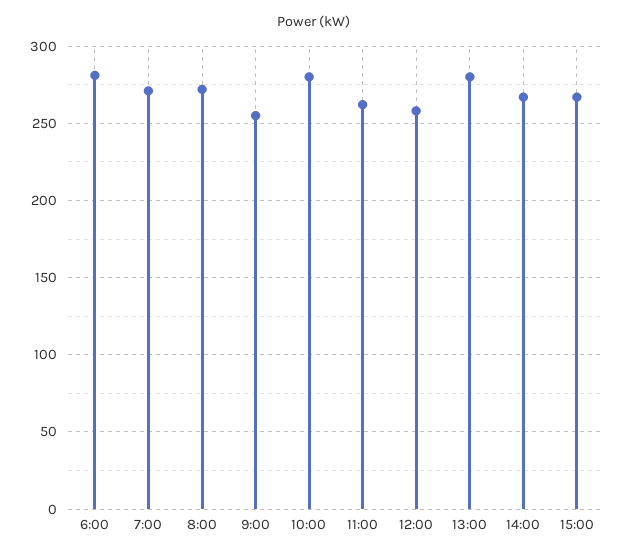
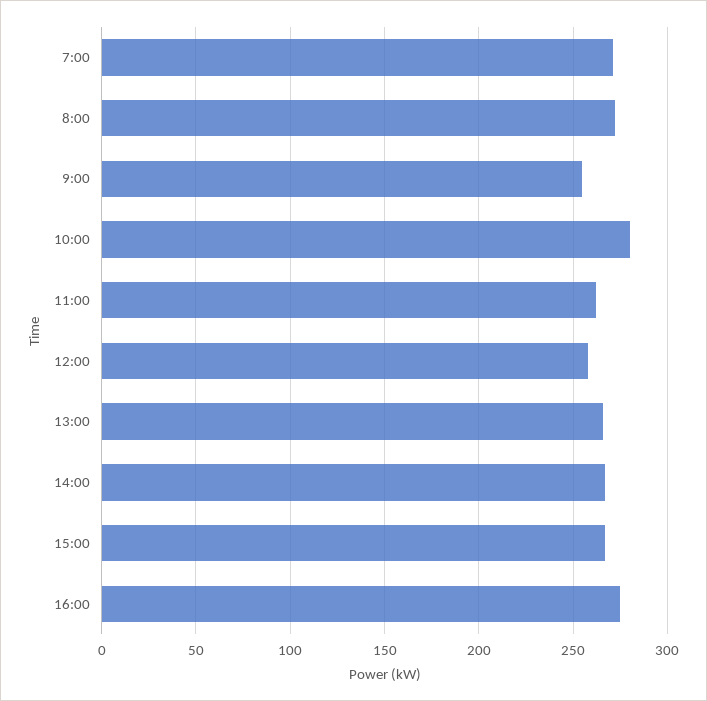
6:00: 280 -> none
13:00: 280 -> 265
16:00: none -> 275

